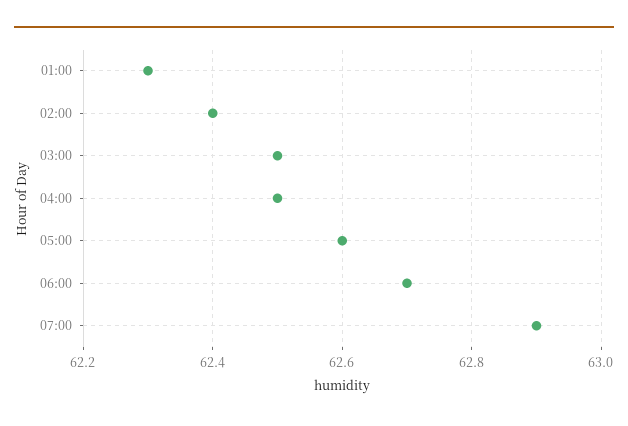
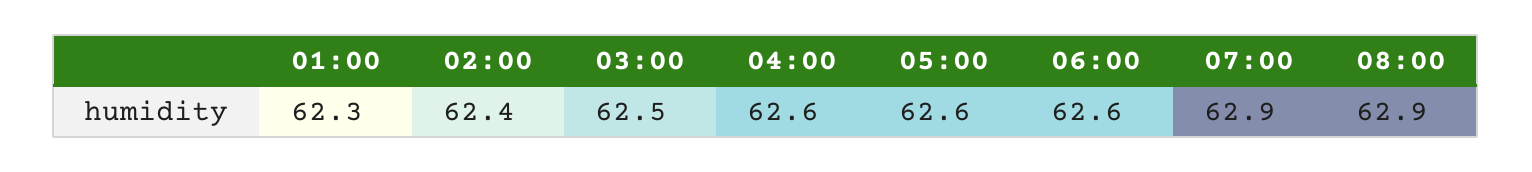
04:00: 62.5 -> 62.6
06:00: 62.7 -> 62.6
08:00: none -> 62.9

